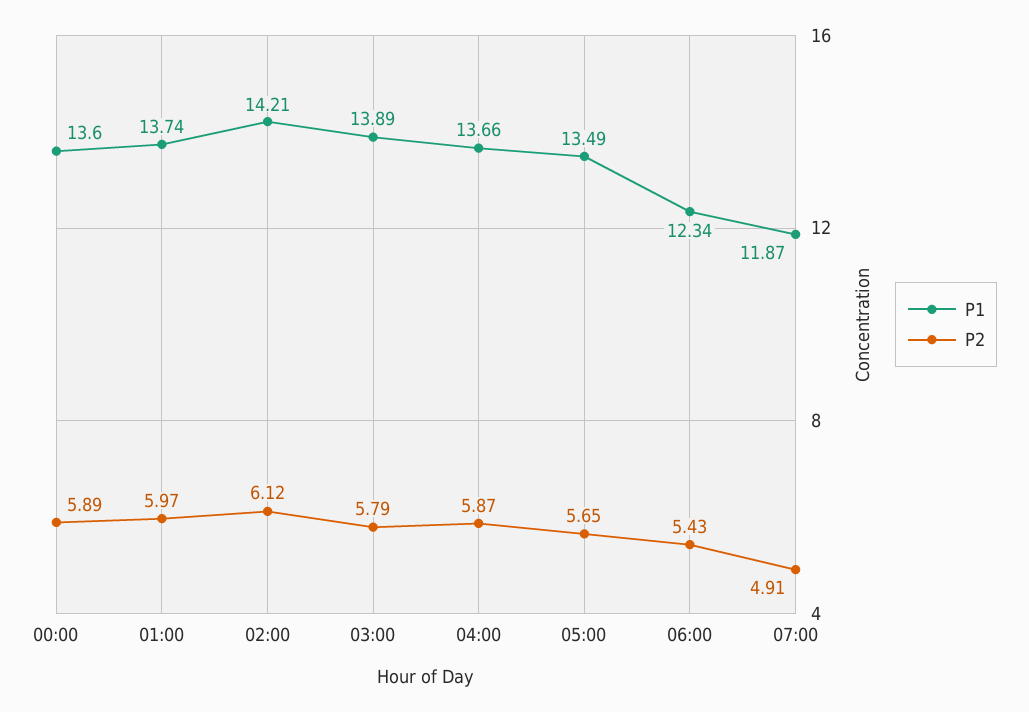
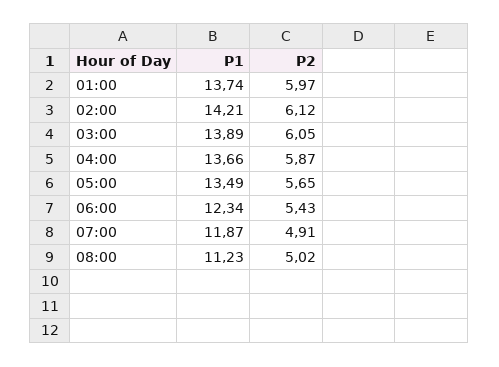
P1, 00:00: 13.6 -> none
P2, 00:00: 5.89 -> none
P2, 03:00: 5.79 -> 6.05
P1, 08:00: none -> 11.23
P2, 08:00: none -> 5.02

